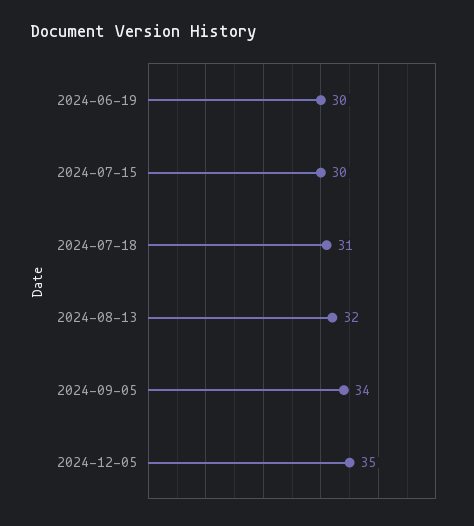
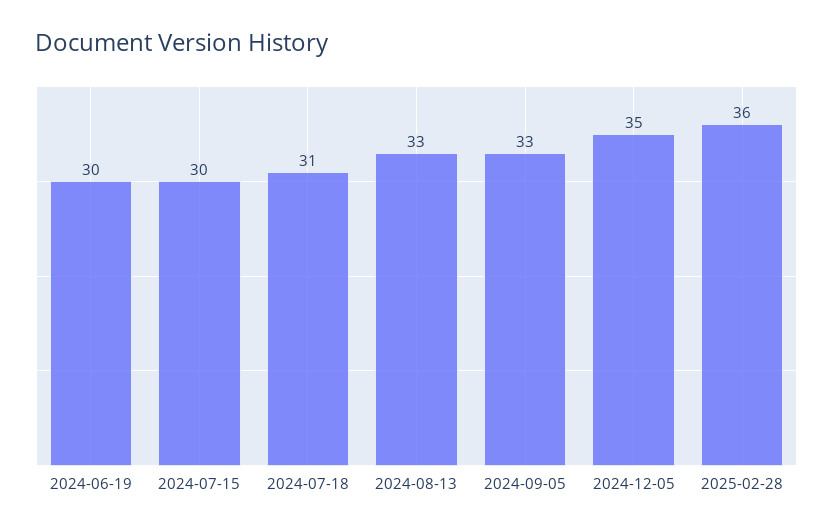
2024-08-13: 32 -> 33
2024-09-05: 34 -> 33
2025-02-28: none -> 36

